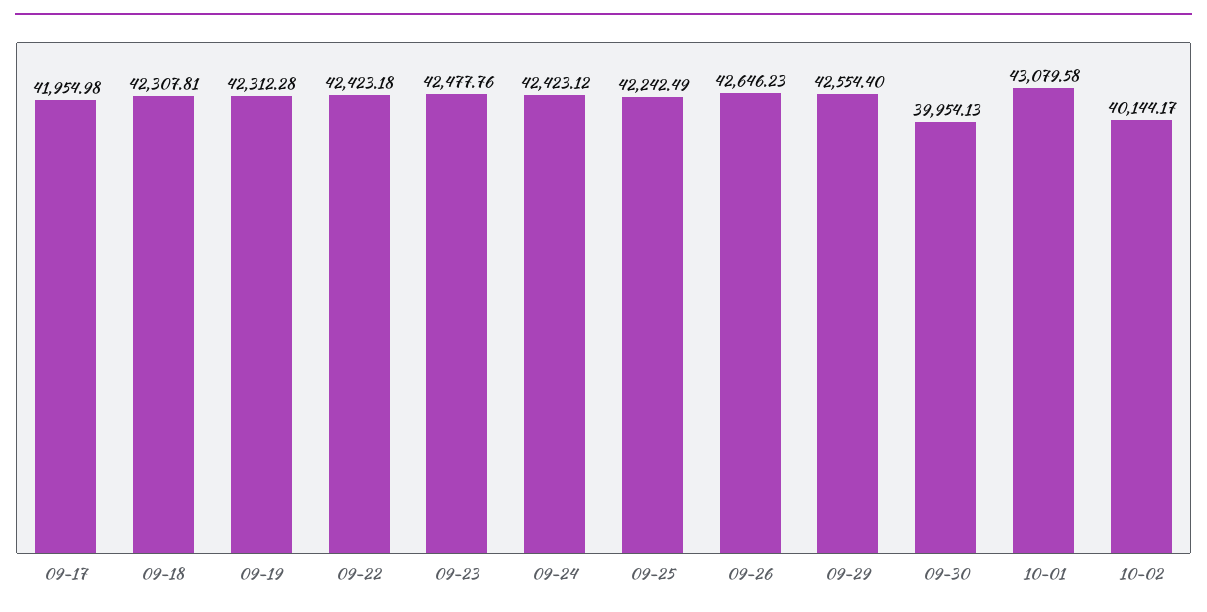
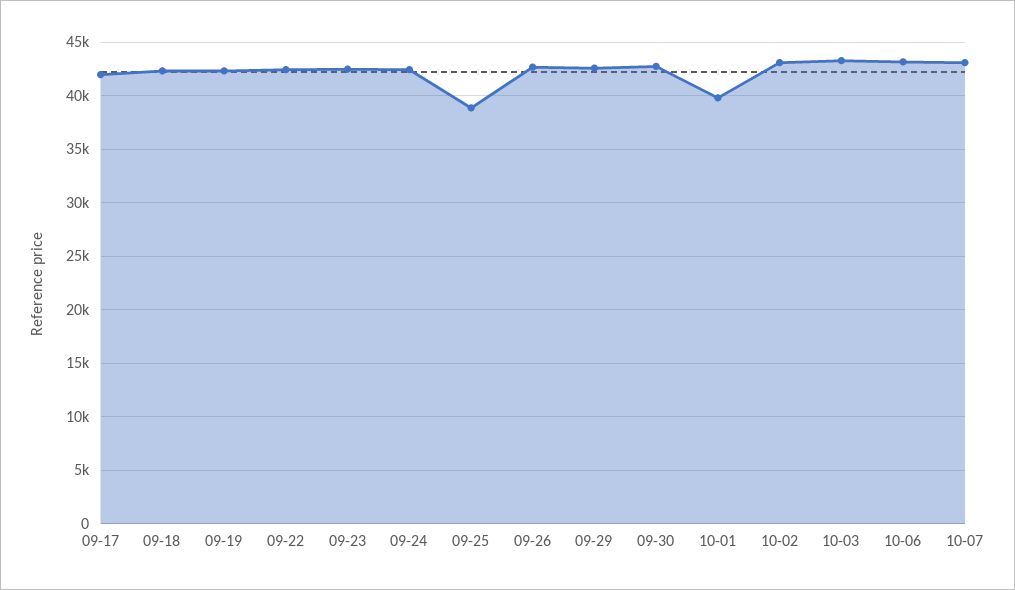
09-25: 42242.49 -> 39000
09-30: 39954.13 -> 43000
10-01: 43079.58 -> 40000
10-02: 40144.17 -> 43000
10-03: none -> 43000
10-06: none -> 43000
10-07: none -> 43000

